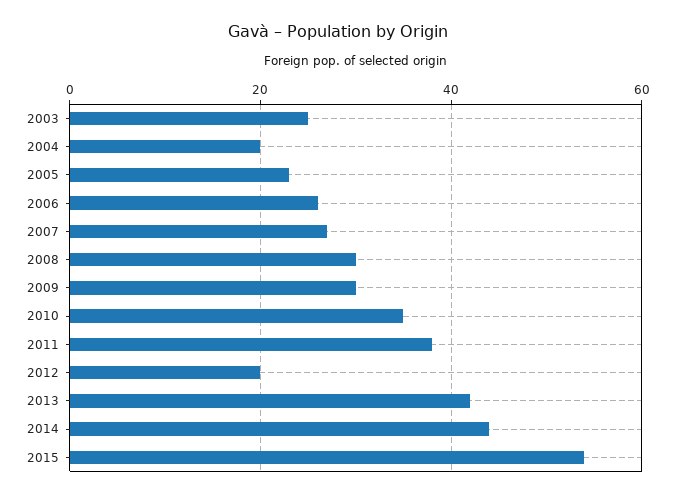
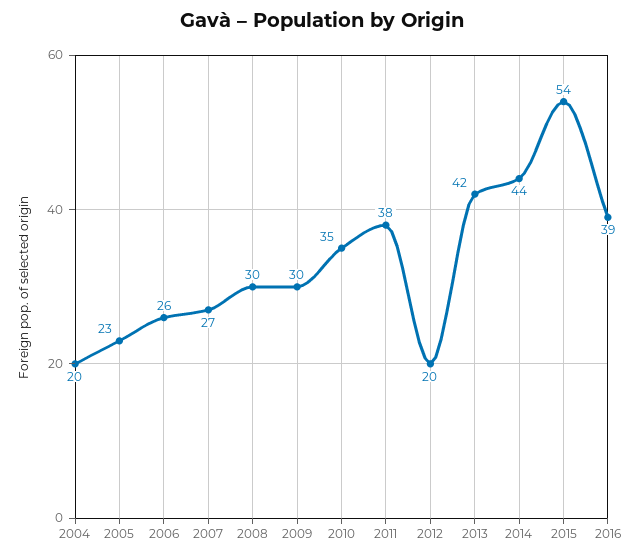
2003: 25 -> none
2016: none -> 39

